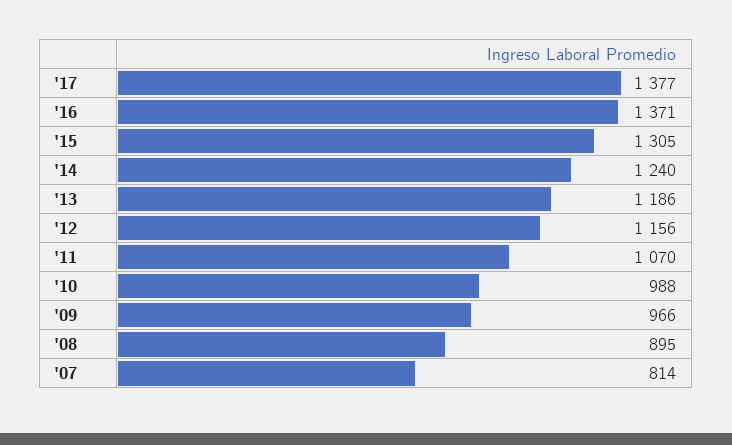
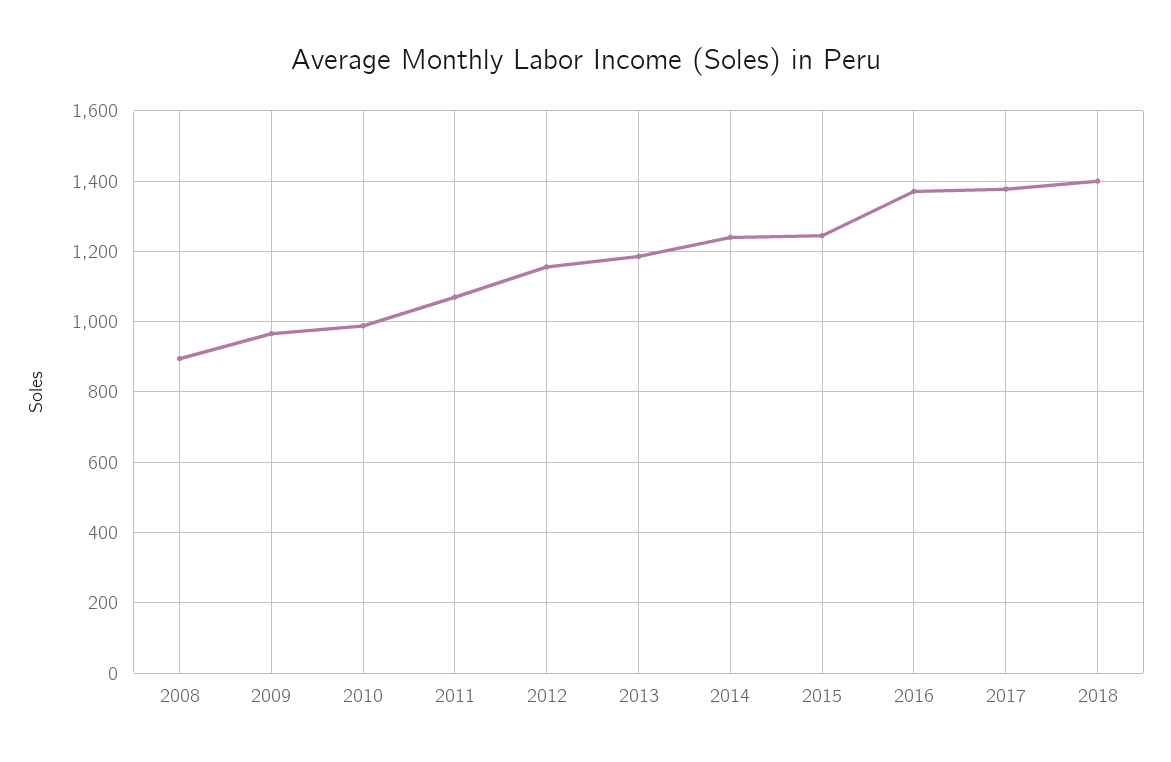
'15: 1305 -> 1240
'07: 814 -> none
2018: none -> 1400

